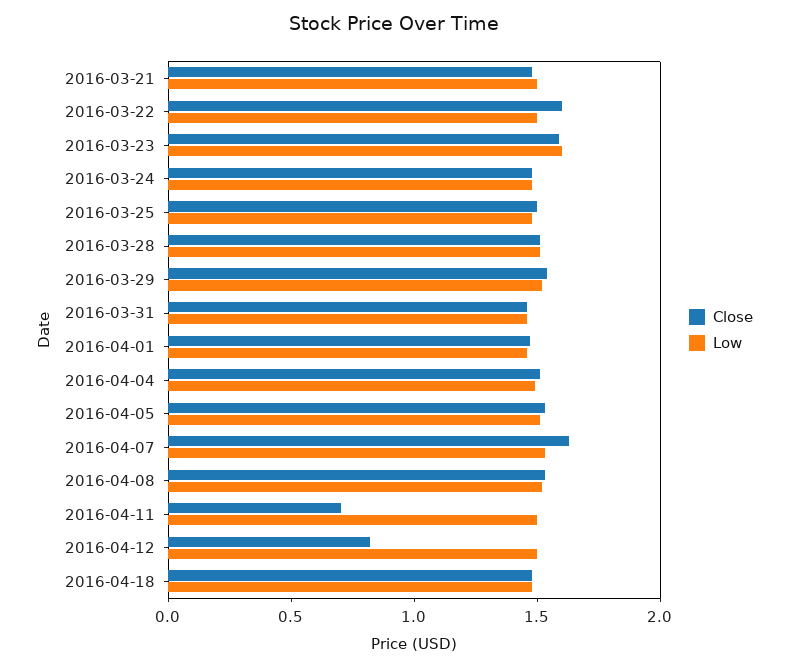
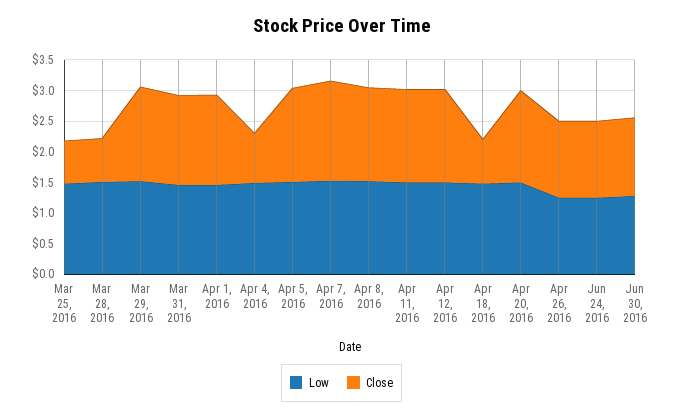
Close, 2016-03-21: 1.5 -> none
Low, 2016-03-21: 1.5 -> none
Close, 2016-03-22: 1.6 -> none
Low, 2016-03-22: 1.5 -> none
Close, 2016-03-23: 1.6 -> none
Low, 2016-03-23: 1.6 -> none
Close, 2016-03-24: 1.5 -> none
Low, 2016-03-24: 1.5 -> none
Close, 2016-03-25: 1.5 -> 0.75
Close, 2016-03-28: 1.5 -> 0.75
Close, 2016-04-04: 1.5 -> 0.75
Close, 2016-04-11: 0.7 -> 1.5
Close, 2016-04-12: 0.8 -> 1.5
Close, 2016-04-18: 1.5 -> 0.75
Low, Apr 20, 2016: none -> 1.5
Close, Apr 20, 2016: none -> 1.5
Low, Apr 26, 2016: none -> 1.25
Close, Apr 26, 2016: none -> 1.25
Low, Jun 24, 2016: none -> 1.25
Close, Jun 24, 2016: none -> 1.25
Low, Jun 30, 2016: none -> 1.25
Close, Jun 30, 2016: none -> 1.25

